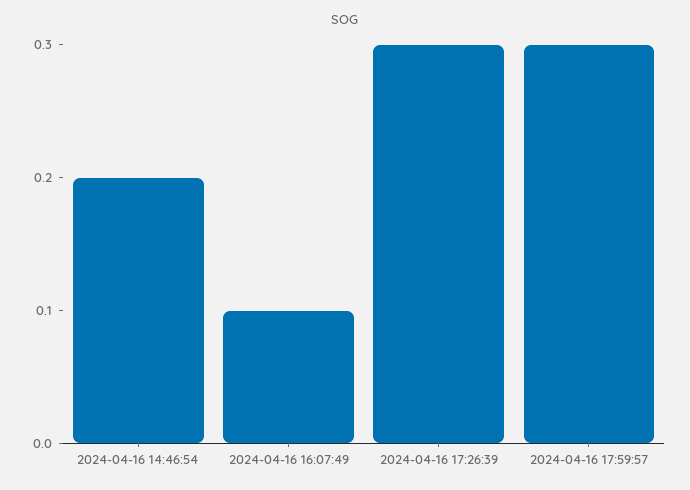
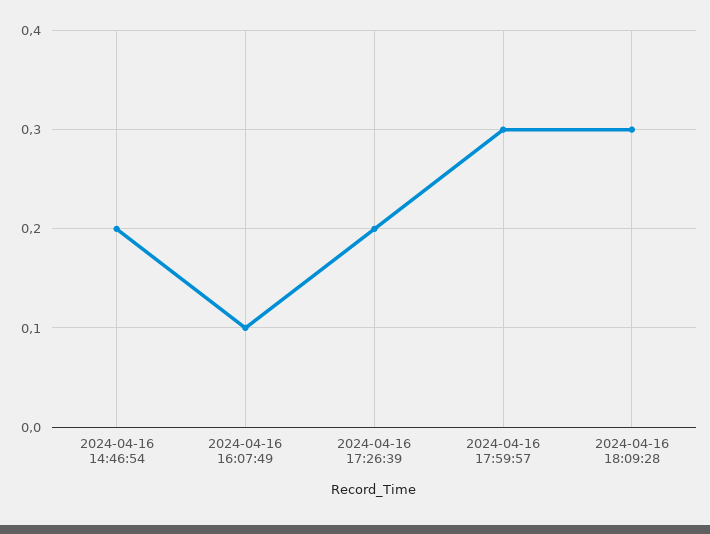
2024-04-16 17:26:39: 0.3 -> 0.2
2024-04-16 18:09:28: none -> 0.3

